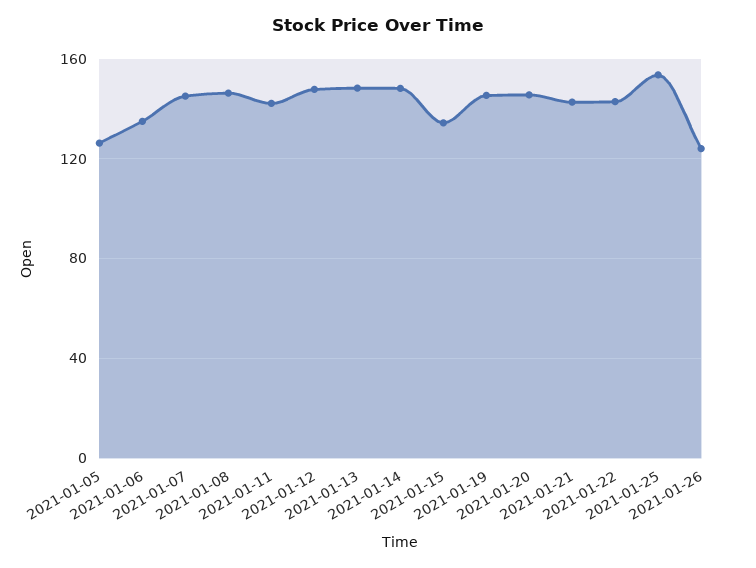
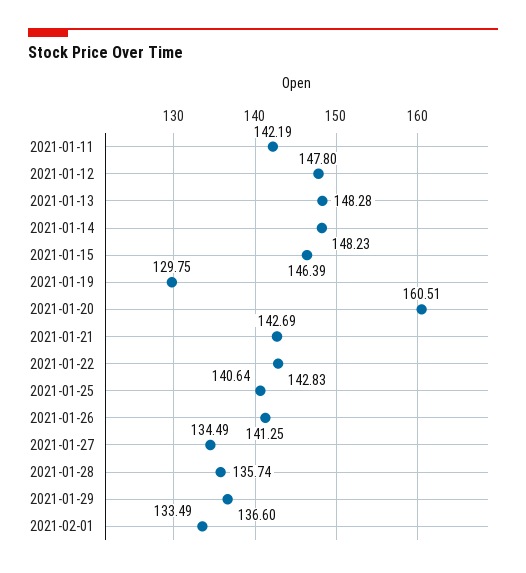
2021-01-05: 125 -> none
2021-01-06: 135 -> none
2021-01-07: 145 -> none
2021-01-08: 145 -> none
2021-01-15: 135 -> 146.39
2021-01-19: 145 -> 129.75
2021-01-20: 145 -> 160.51
2021-01-25: 155 -> 140.64
2021-01-26: 125 -> 141.25
2021-01-27: none -> 134.49
2021-01-28: none -> 135.74
2021-01-29: none -> 136.6
2021-02-01: none -> 133.49

